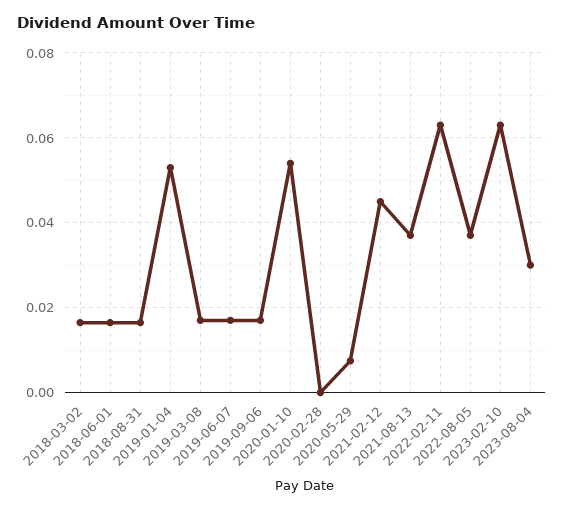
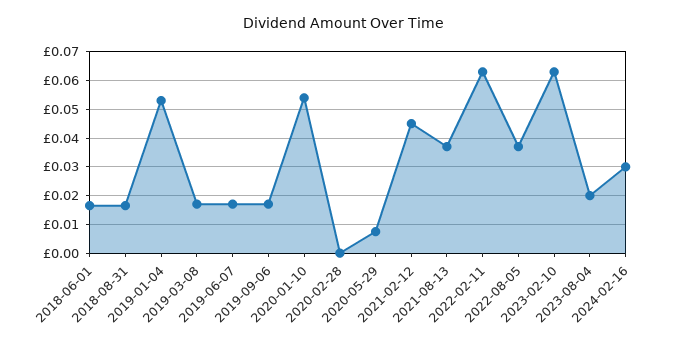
2018-03-02: 0.016 -> none
2023-08-04: 0.03 -> 0.02
2024-02-16: none -> 0.03

